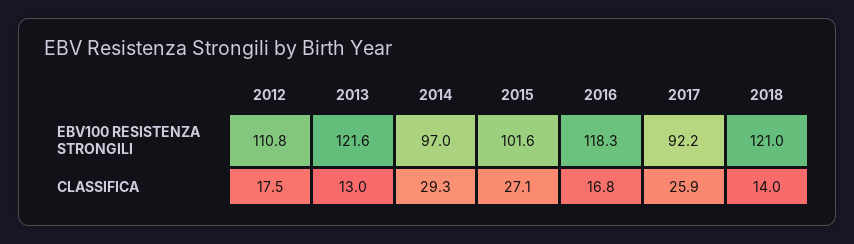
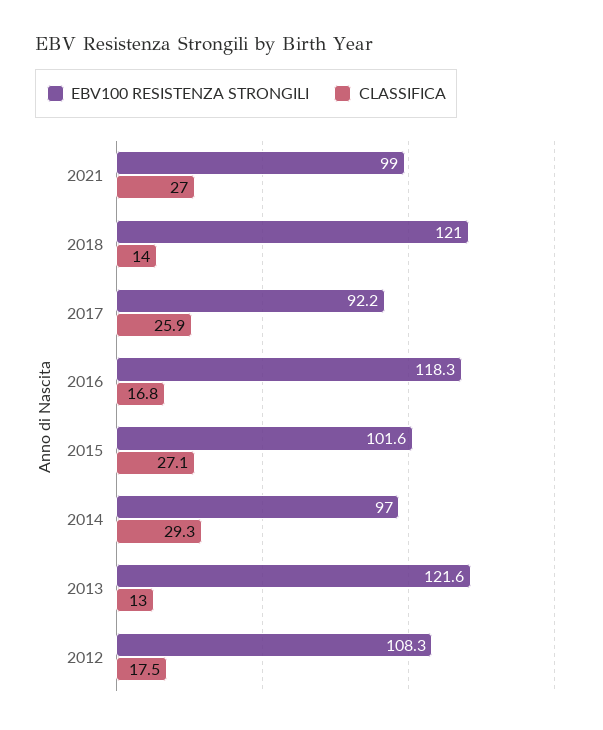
EBV100 RESISTENZA STRONGILI, 2012: 110.8 -> 108.3
EBV100 RESISTENZA STRONGILI, 2021: none -> 99
CLASSIFICA, 2021: none -> 27

